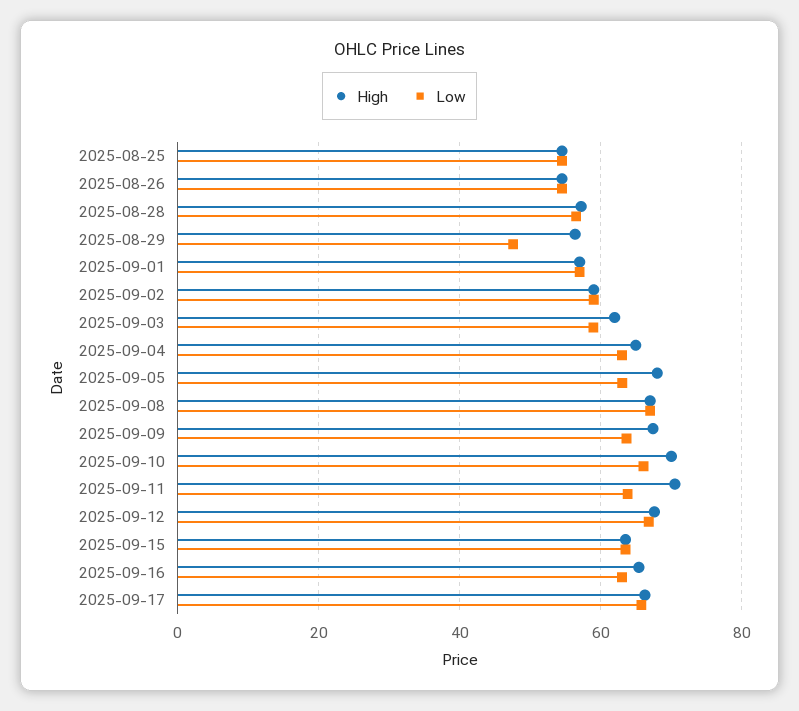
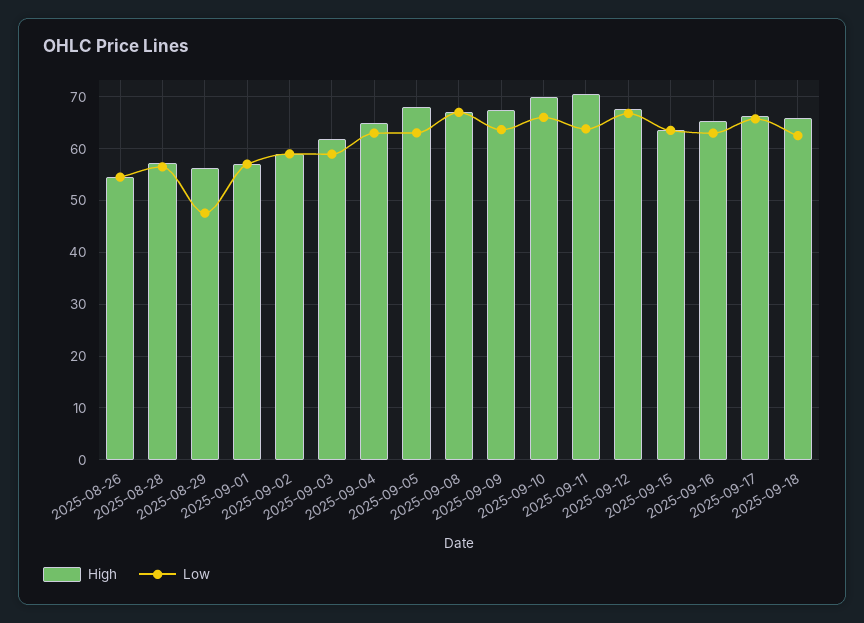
High, 2025-08-25: 54 -> none
Low, 2025-08-25: 54 -> none
High, 2025-09-18: none -> 66
Low, 2025-09-18: none -> 62

